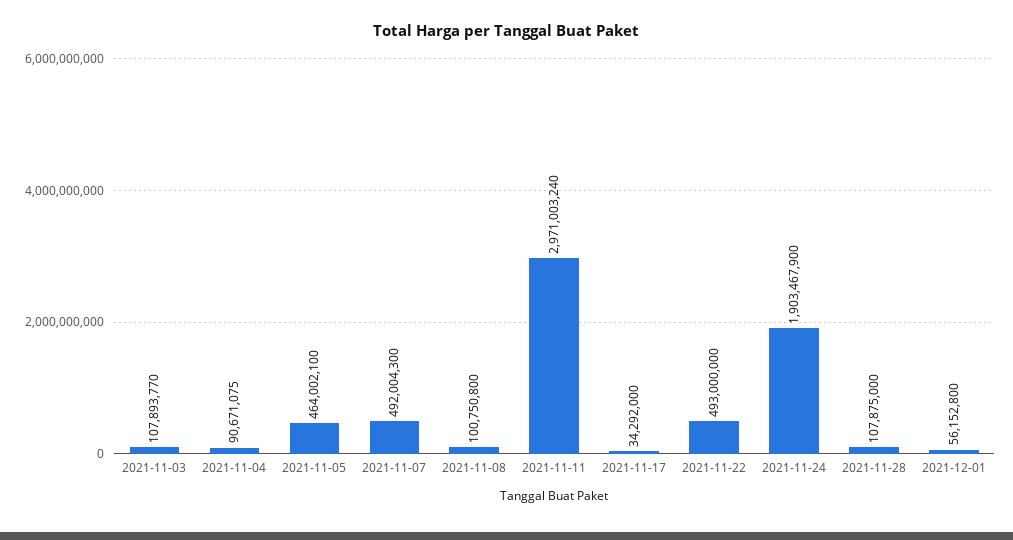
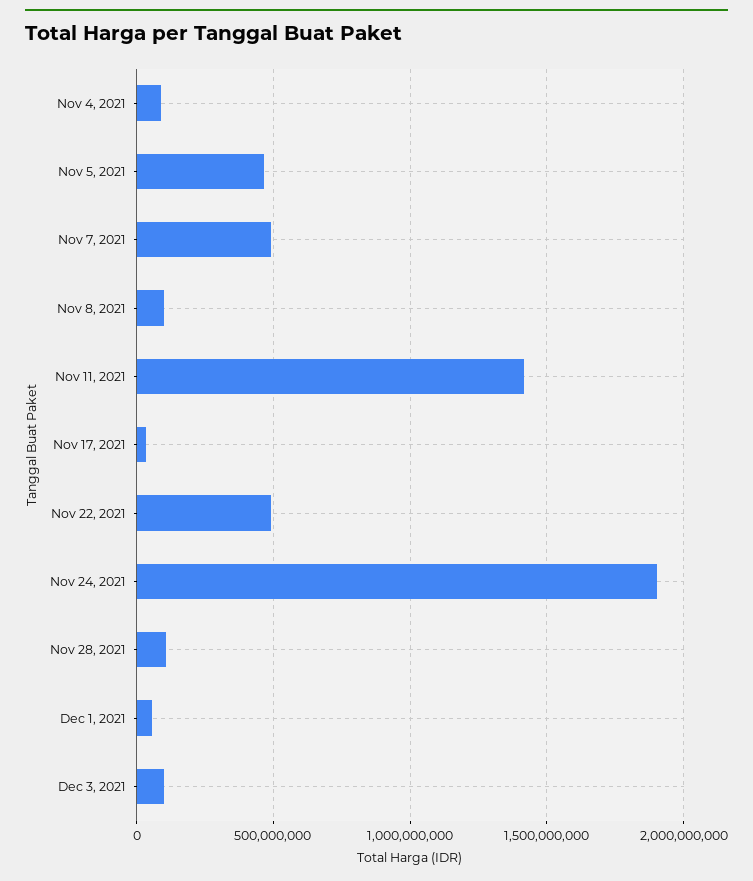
2021-11-03: 107893770 -> none
2021-11-11: 2971003240 -> 1400000000
Dec 3, 2021: none -> 100000000

